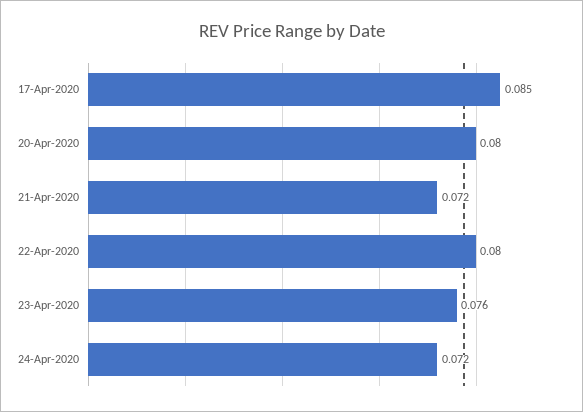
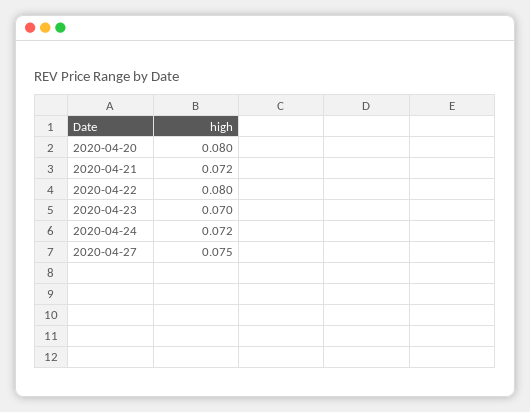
17-Apr-2020: 0.085 -> none
23-Apr-2020: 0.076 -> 0.07
2020-04-27: none -> 0.075

